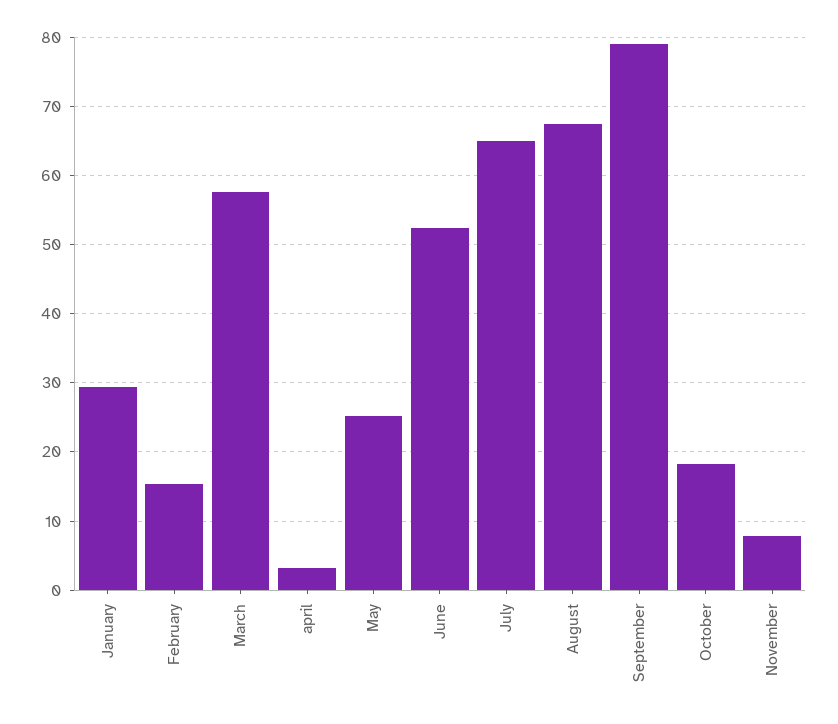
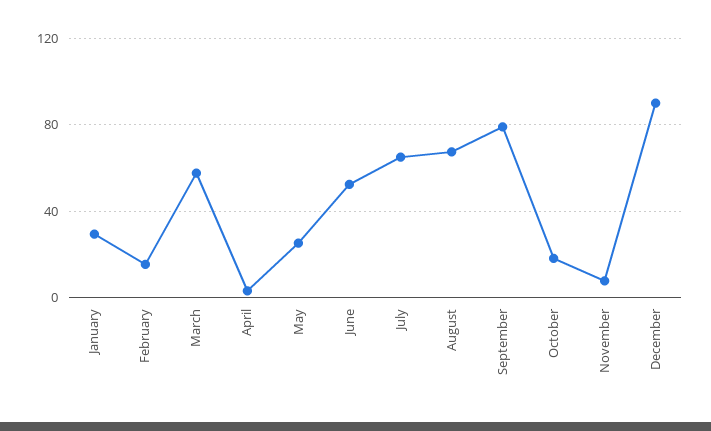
December: none -> 90

